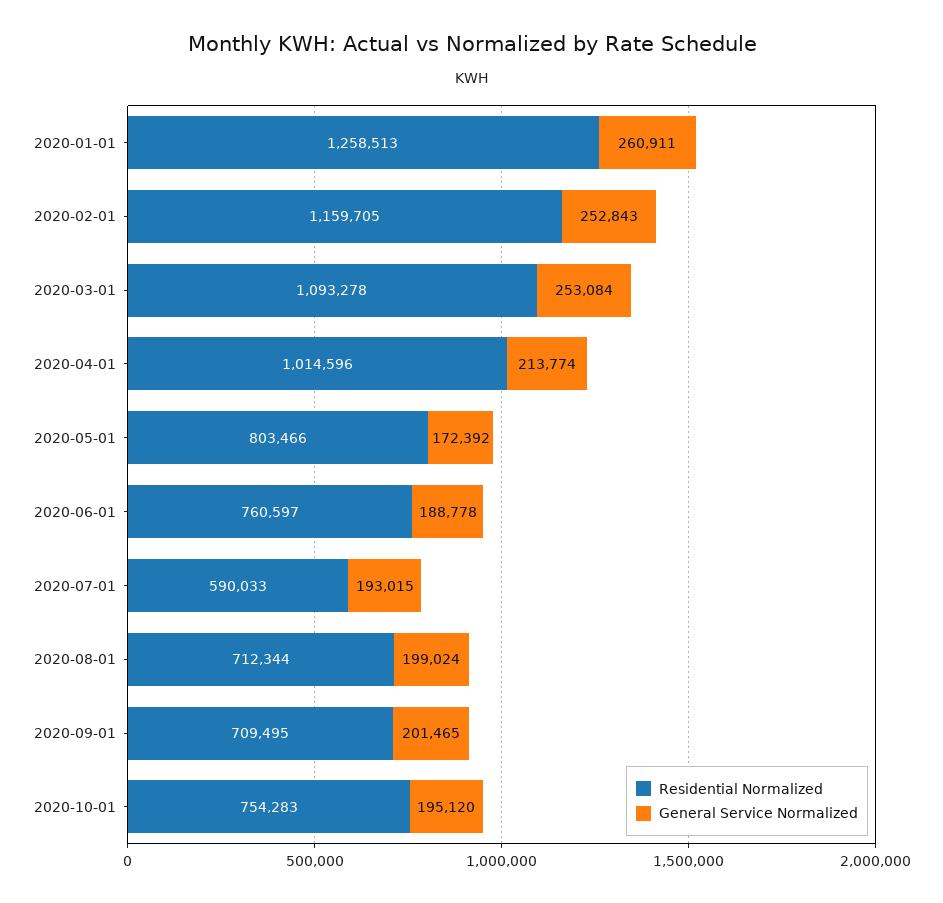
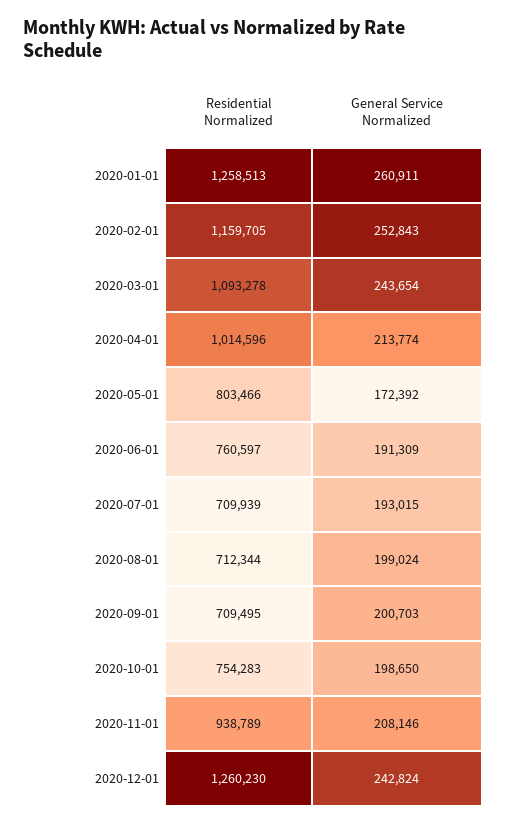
General Service Normalized, 2020-03-01: 253084 -> 243654
General Service Normalized, 2020-06-01: 188778 -> 191309
Residential Normalized, 2020-07-01: 590033 -> 709939
General Service Normalized, 2020-09-01: 201465 -> 200703
General Service Normalized, 2020-10-01: 195120 -> 198650
Residential Normalized, 2020-11-01: none -> 938789
General Service Normalized, 2020-11-01: none -> 208146
Residential Normalized, 2020-12-01: none -> 1260230
General Service Normalized, 2020-12-01: none -> 242824

